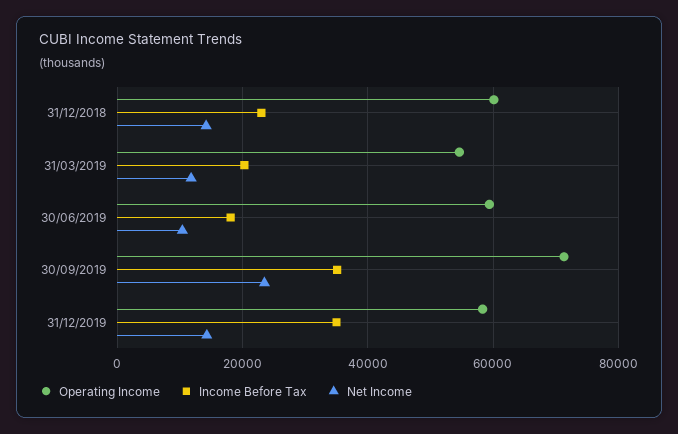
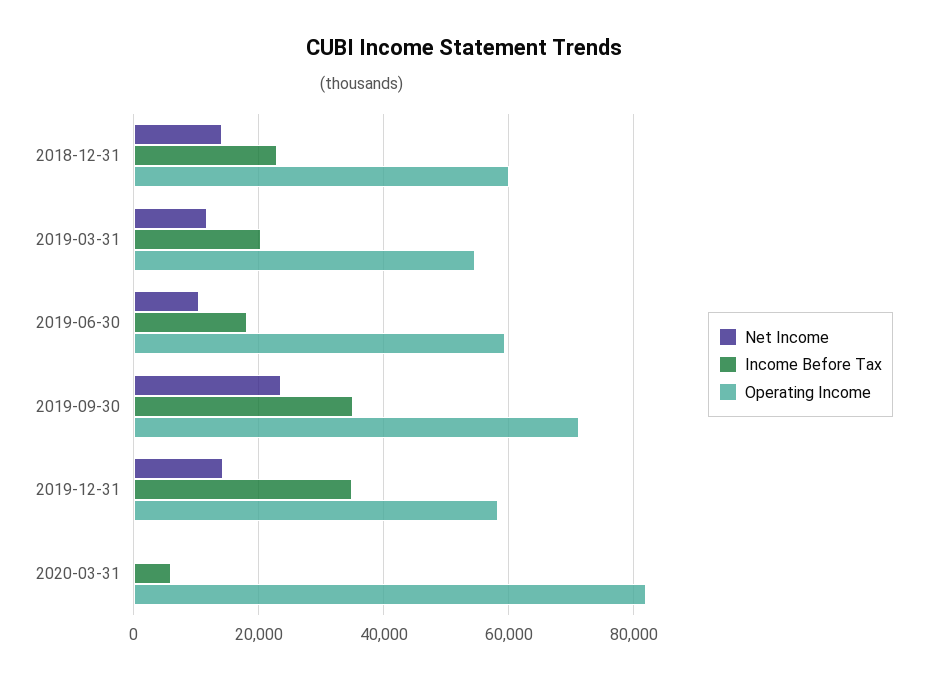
Net Income, 2020-03-31: none -> 0
Income Before Tax, 2020-03-31: none -> 6000
Operating Income, 2020-03-31: none -> 82000

